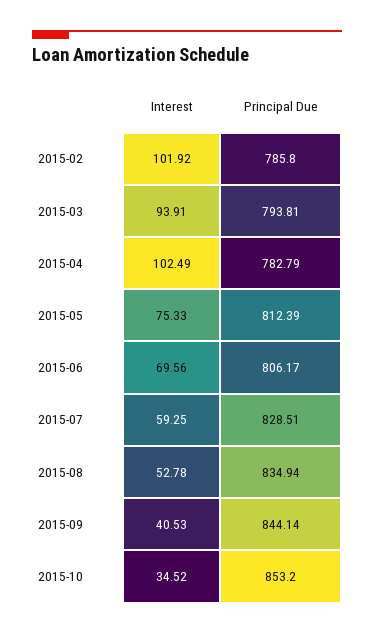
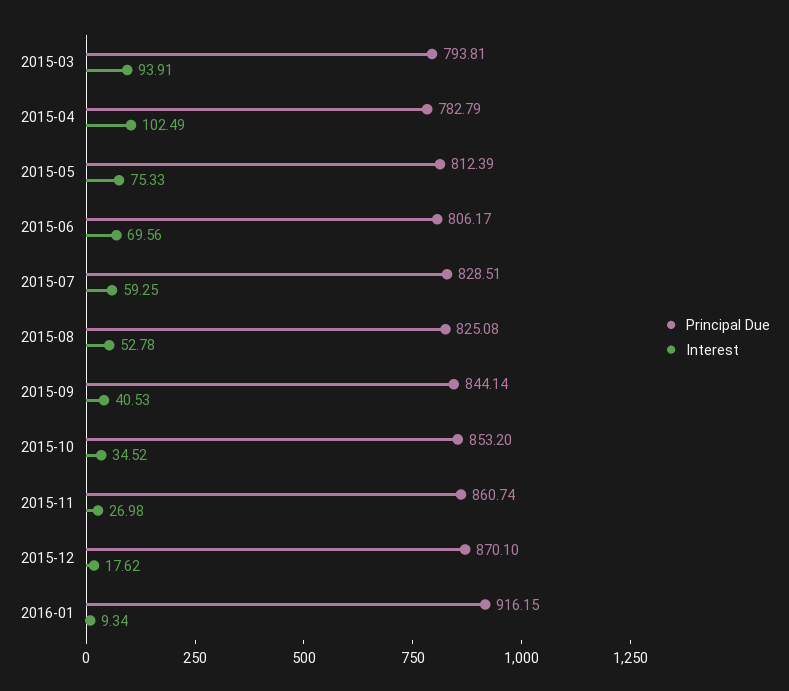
Interest, 2015-02: 101.92 -> none
Principal Due, 2015-02: 785.8 -> none
Principal Due, 2015-08: 834.94 -> 825.08
Principal Due, 2015-11: none -> 860.74
Interest, 2015-11: none -> 26.98
Principal Due, 2015-12: none -> 870.1
Interest, 2015-12: none -> 17.62
Principal Due, 2016-01: none -> 916.15
Interest, 2016-01: none -> 9.34

